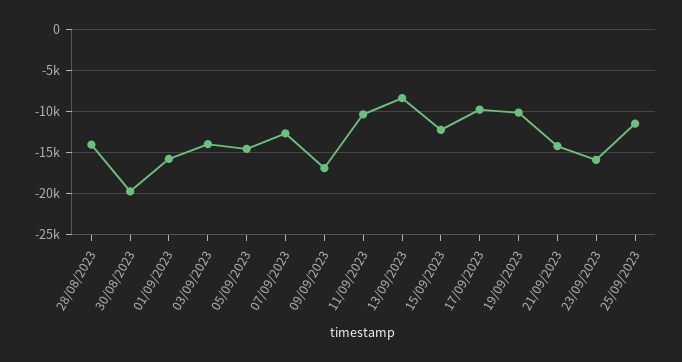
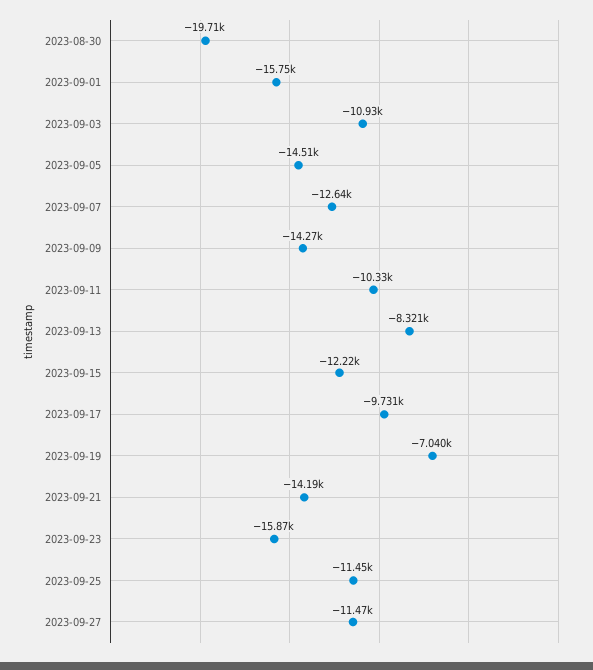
28/08/2023: -14000 -> none
03/09/2023: -14000 -> -10930
09/09/2023: -17000 -> -14270
19/09/2023: -10000 -> -7040
2023-09-27: none -> -11470

